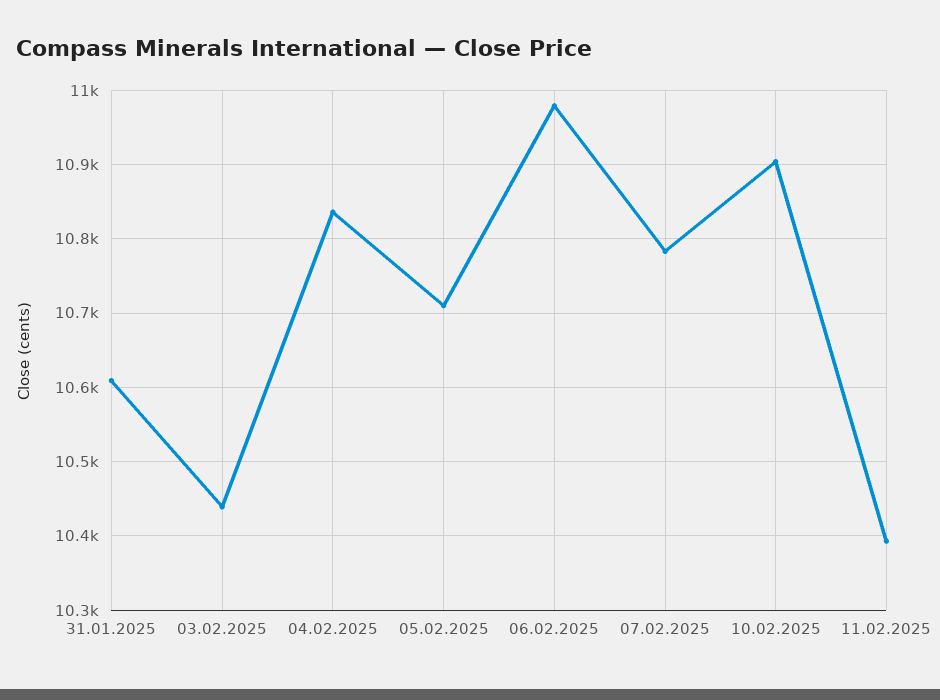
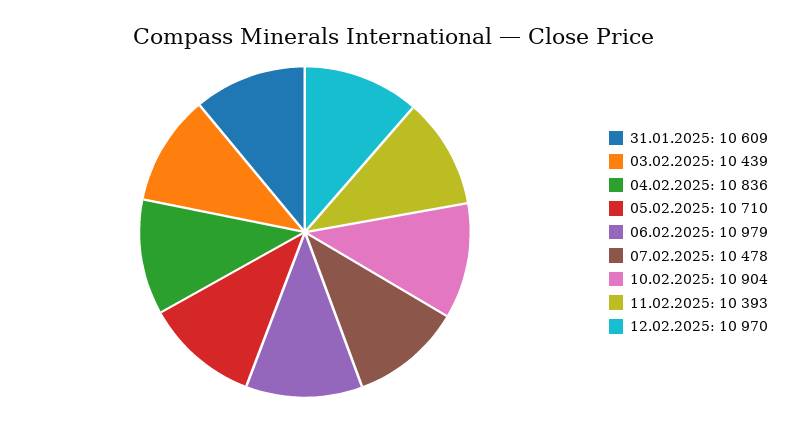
07.02.2025: 10780 -> 10478
12.02.2025: none -> 10970

